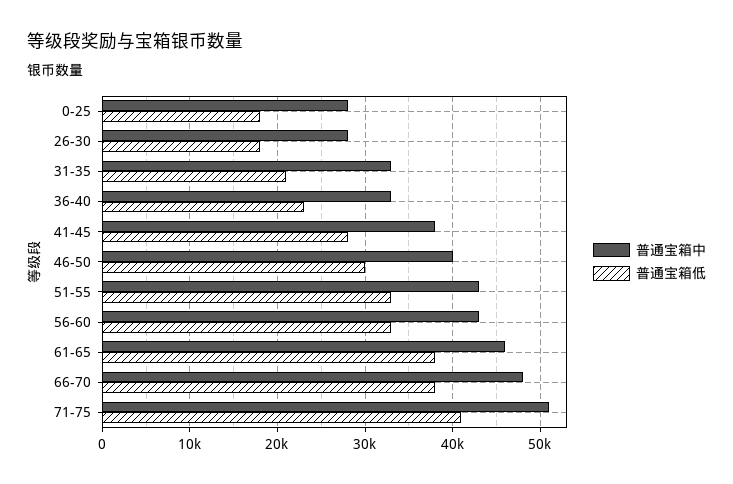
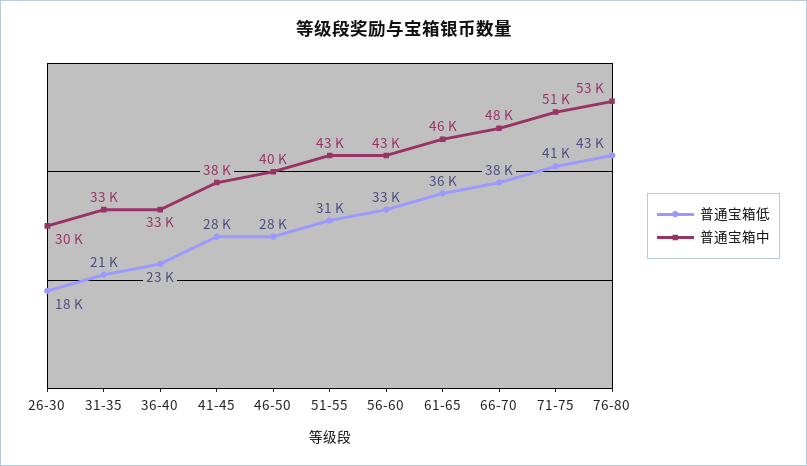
普通宝箱中, 0-25: 28000 -> none
普通宝箱低, 0-25: 18000 -> none
普通宝箱中, 26-30: 28000 -> 30000
普通宝箱低, 46-50: 30000 -> 28000
普通宝箱低, 51-55: 33000 -> 31000
普通宝箱低, 61-65: 38000 -> 36000
普通宝箱低, 76-80: none -> 43000
普通宝箱中, 76-80: none -> 53000

